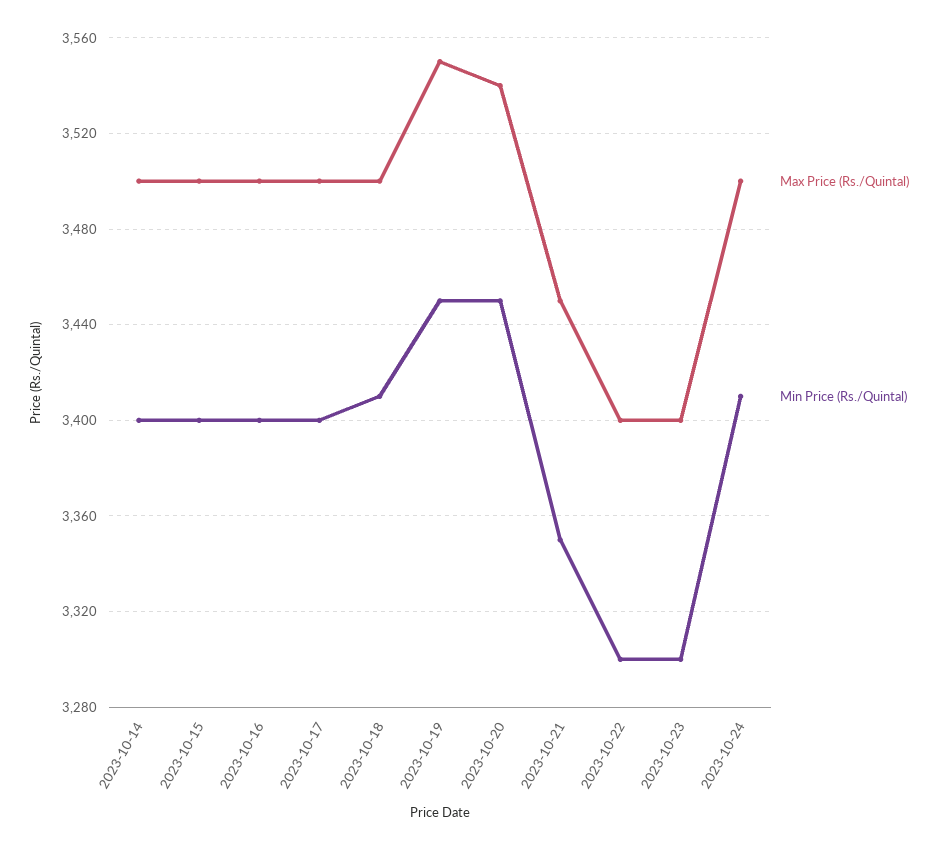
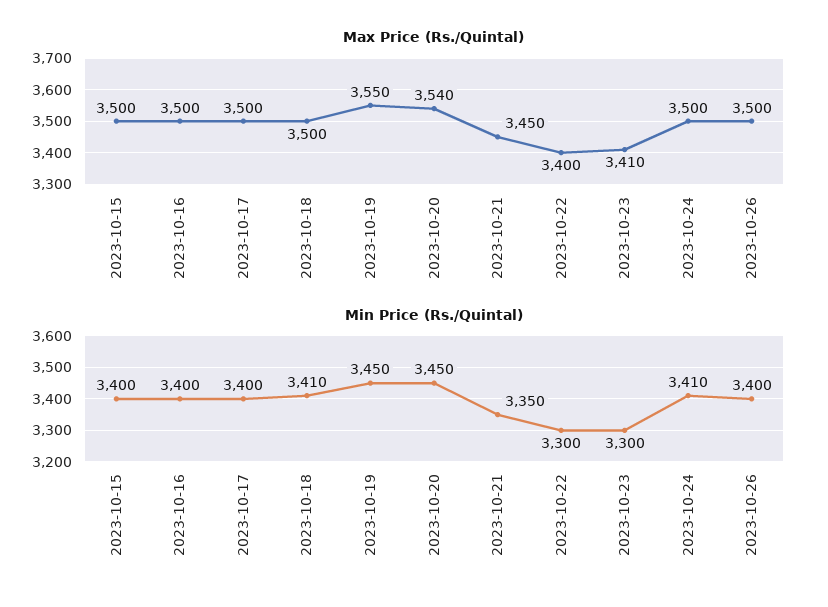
Max Price (Rs./Quintal), 2023-10-14: 3500 -> none
Min Price (Rs./Quintal), 2023-10-14: 3400 -> none
Max Price (Rs./Quintal), 2023-10-23: 3400 -> 3410
Max Price (Rs./Quintal), 2023-10-26: none -> 3500
Min Price (Rs./Quintal), 2023-10-26: none -> 3400

